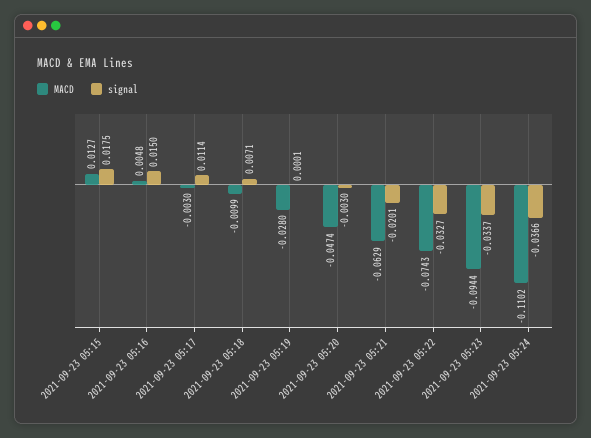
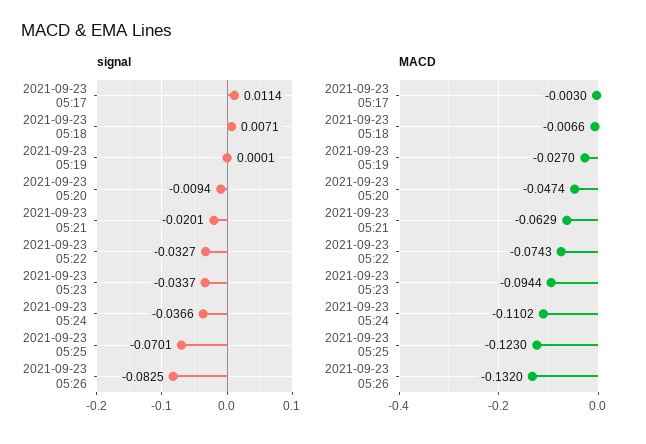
MACD, 2021-09-23 05:15: 0.0127 -> none
signal, 2021-09-23 05:15: 0.0175 -> none
MACD, 2021-09-23 05:16: 0.0048 -> none
signal, 2021-09-23 05:16: 0.015 -> none
MACD, 2021-09-23 05:18: -0.0099 -> -0.0066
MACD, 2021-09-23 05:19: -0.028 -> -0.027
signal, 2021-09-23 05:20: -0.003 -> -0.0094
signal, 2021-09-23 05:25: none -> -0.0701
signal, 2021-09-23 05:26: none -> -0.0825
MACD, 2021-09-23 05:25: none -> -0.123
MACD, 2021-09-23 05:26: none -> -0.132

